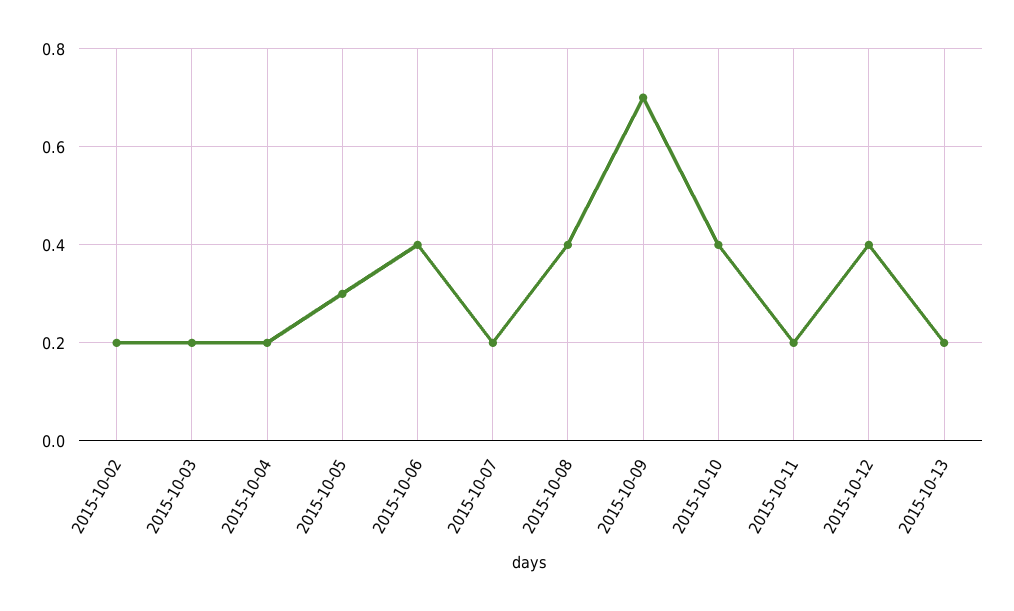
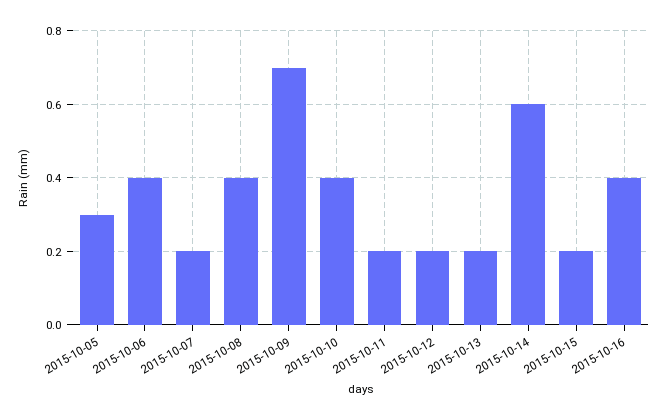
2015-10-02: 0.2 -> none
2015-10-03: 0.2 -> none
2015-10-04: 0.2 -> none
2015-10-12: 0.4 -> 0.2
2015-10-14: none -> 0.6
2015-10-15: none -> 0.2
2015-10-16: none -> 0.4

